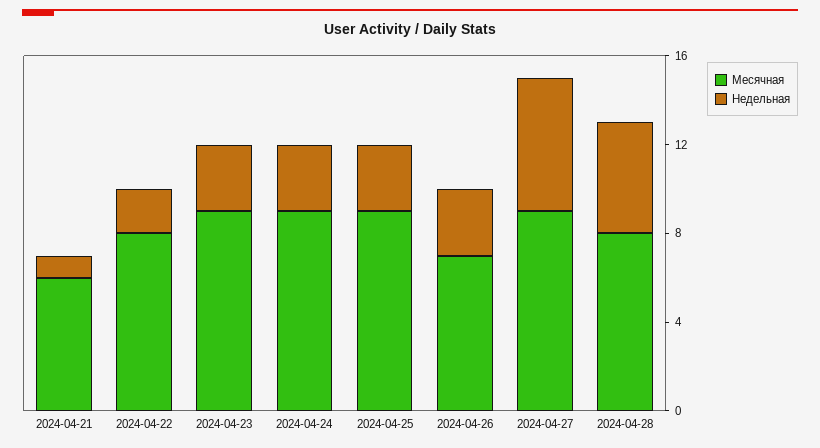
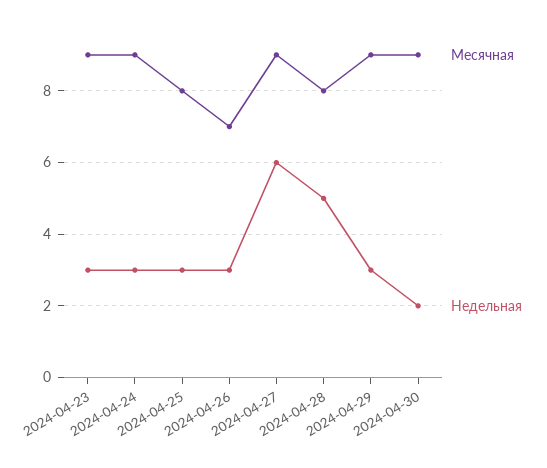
Месячная, 2024-04-21: 6 -> none
Недельная, 2024-04-21: 1 -> none
Месячная, 2024-04-22: 8 -> none
Недельная, 2024-04-22: 2 -> none
Месячная, 2024-04-25: 9 -> 8
Месячная, 2024-04-29: none -> 9
Недельная, 2024-04-29: none -> 3
Месячная, 2024-04-30: none -> 9
Недельная, 2024-04-30: none -> 2

